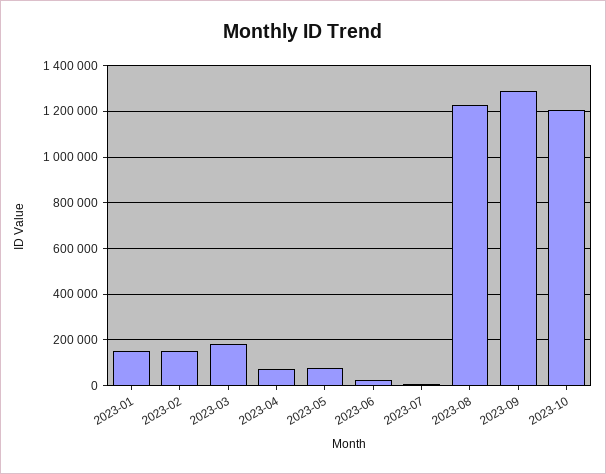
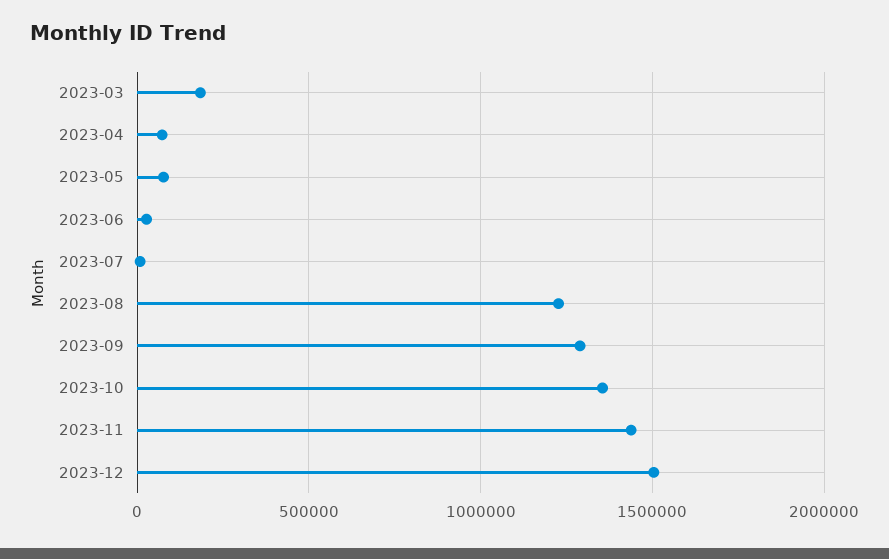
2023-01: 150000 -> none
2023-02: 150000 -> none
2023-10: 1200000 -> 1350000
2023-11: none -> 1450000
2023-12: none -> 1500000

